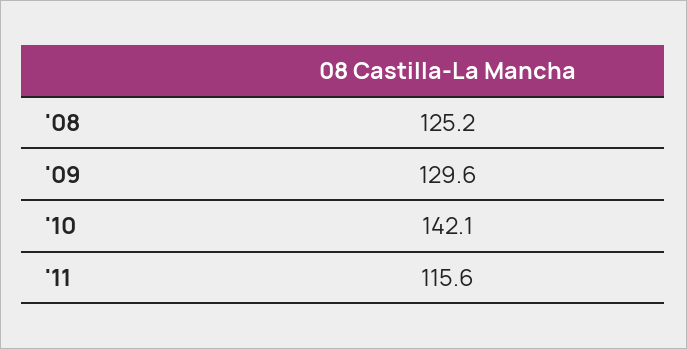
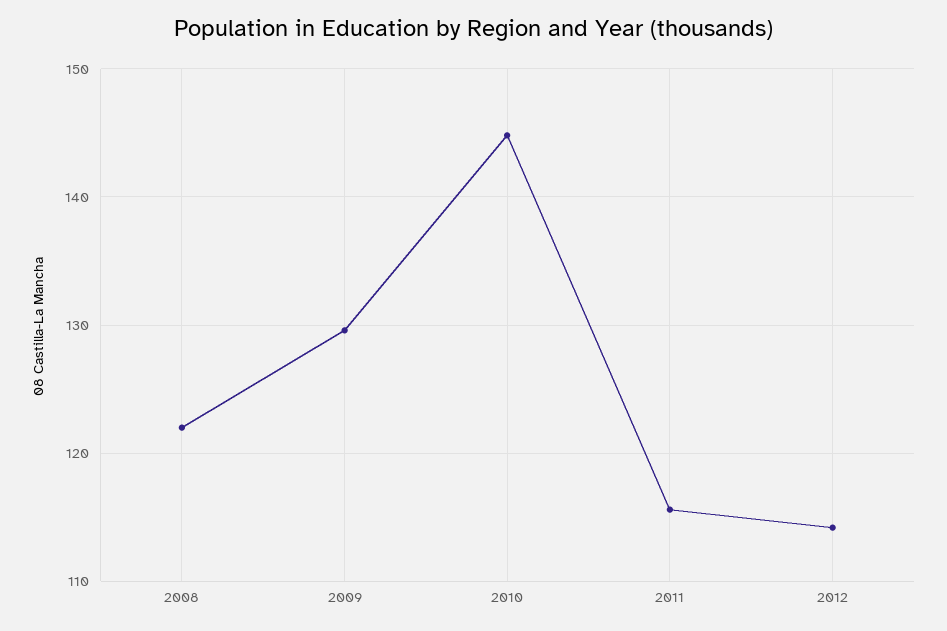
'08: 125.2 -> 122
'10: 142.1 -> 145
2012: none -> 114

